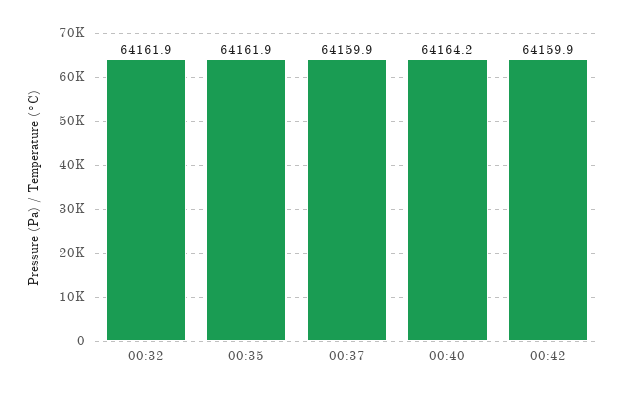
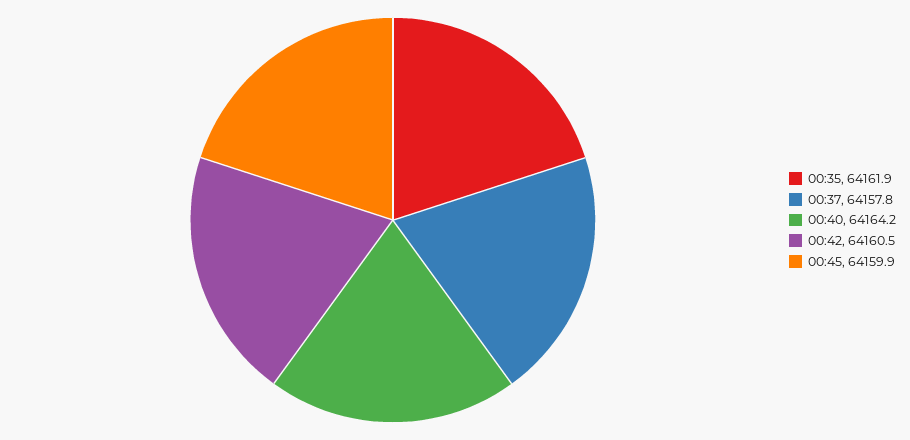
00:32: 64161.9 -> none
00:37: 64159.9 -> 64157.8
00:42: 64159.9 -> 64160.5
00:45: none -> 64159.9

